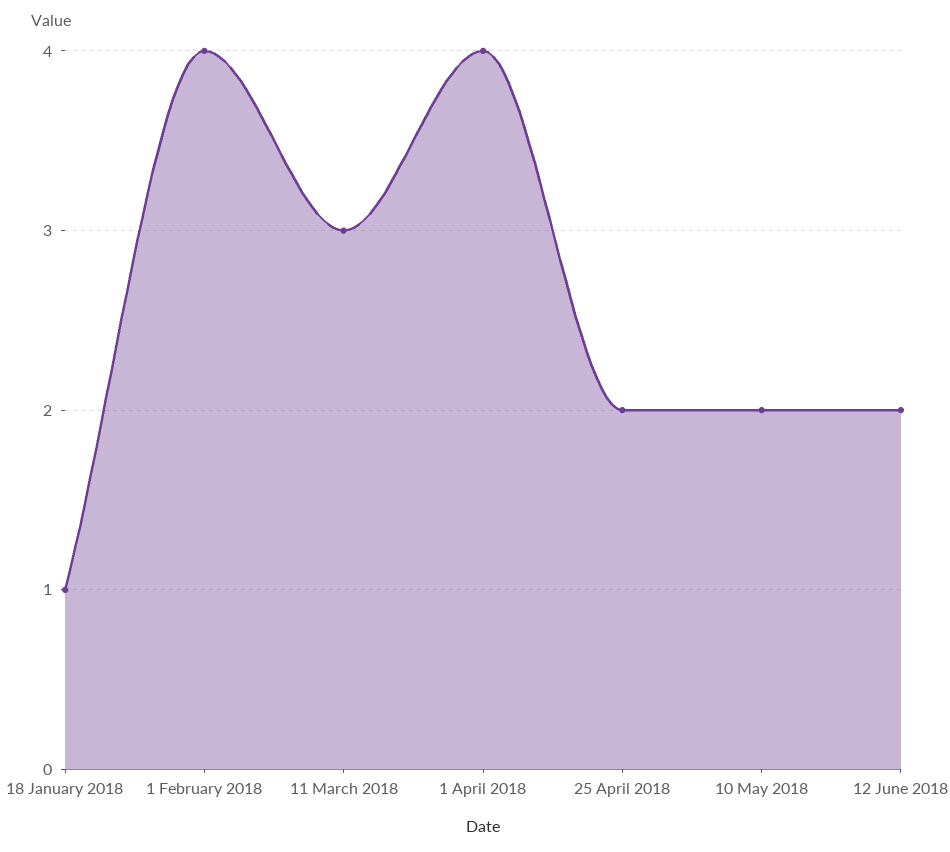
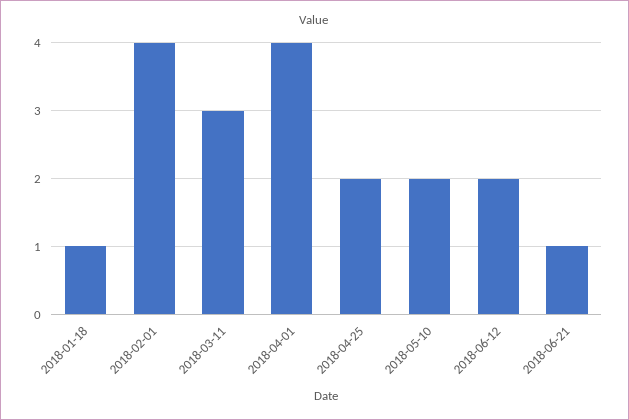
2018-06-21: none -> 1

